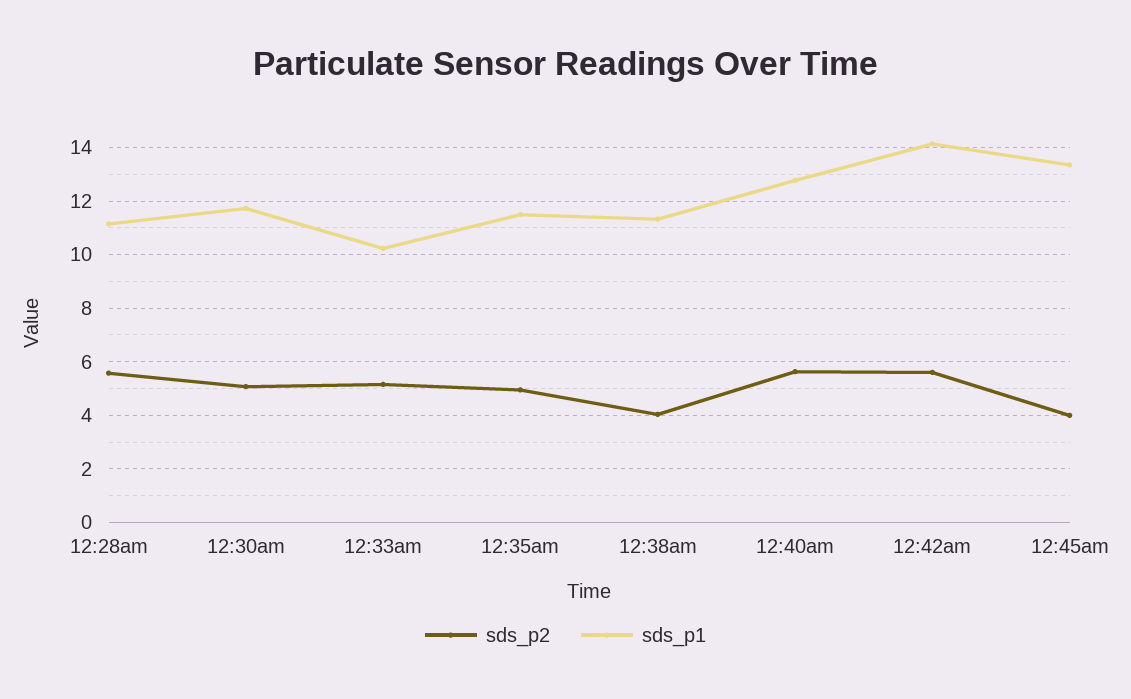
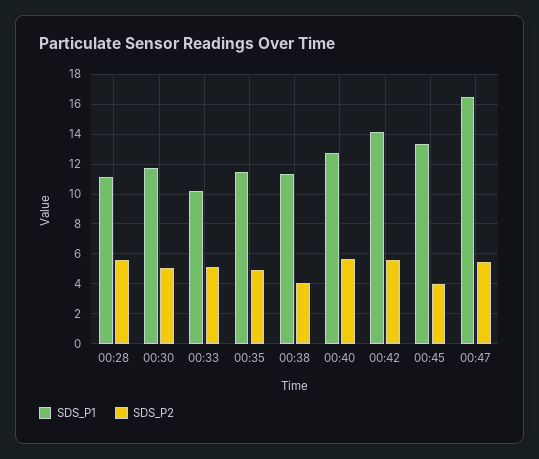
sds_p1, 00:47: none -> 16.5
sds_p2, 00:47: none -> 5.5

